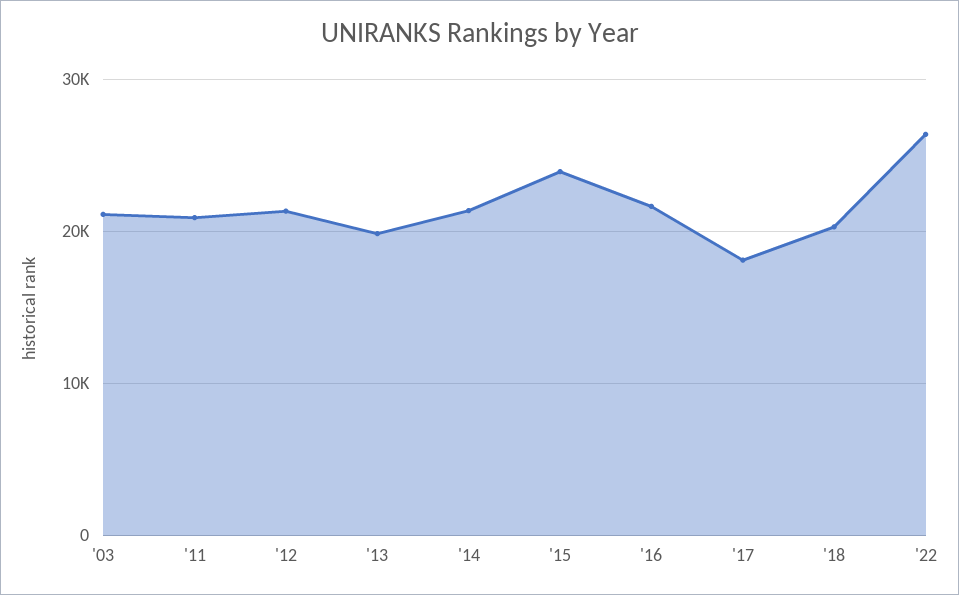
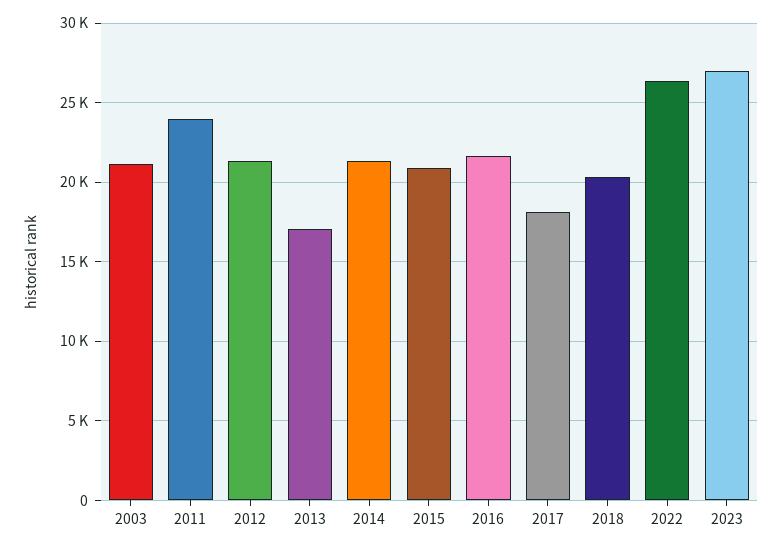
'11: 21000 -> 24000
'13: 20000 -> 17000
'15: 24000 -> 21000
2023: none -> 27000

